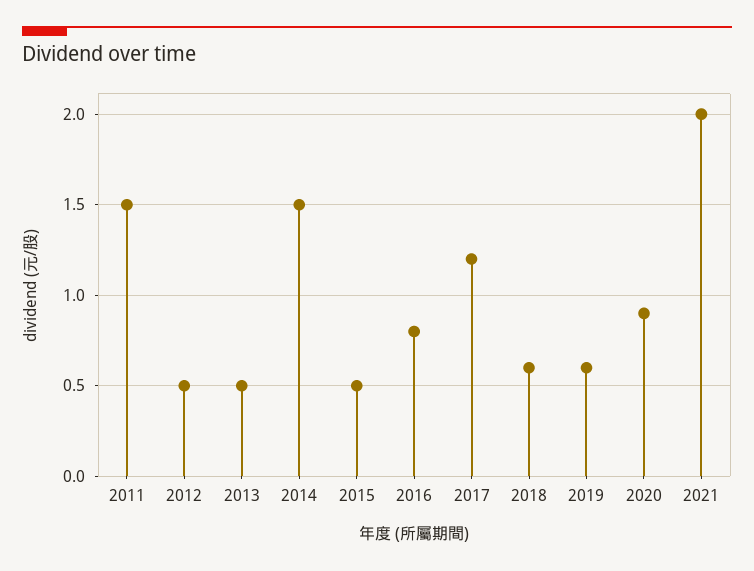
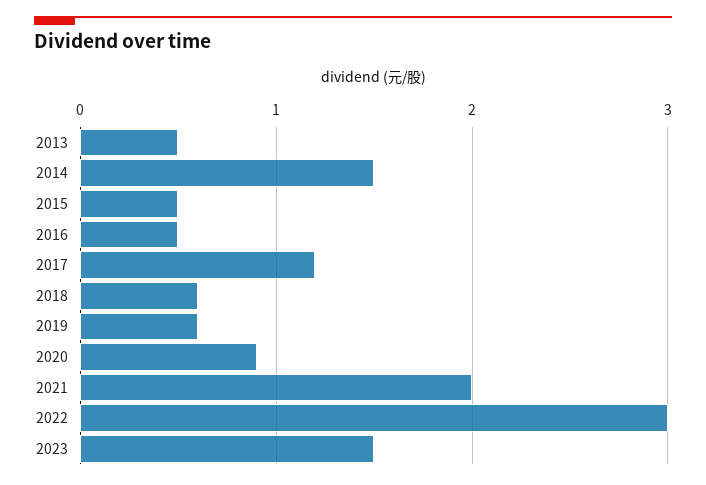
2011: 1.5 -> none
2012: 0.5 -> none
2016: 0.8 -> 0.5
2022: none -> 3
2023: none -> 1.5

